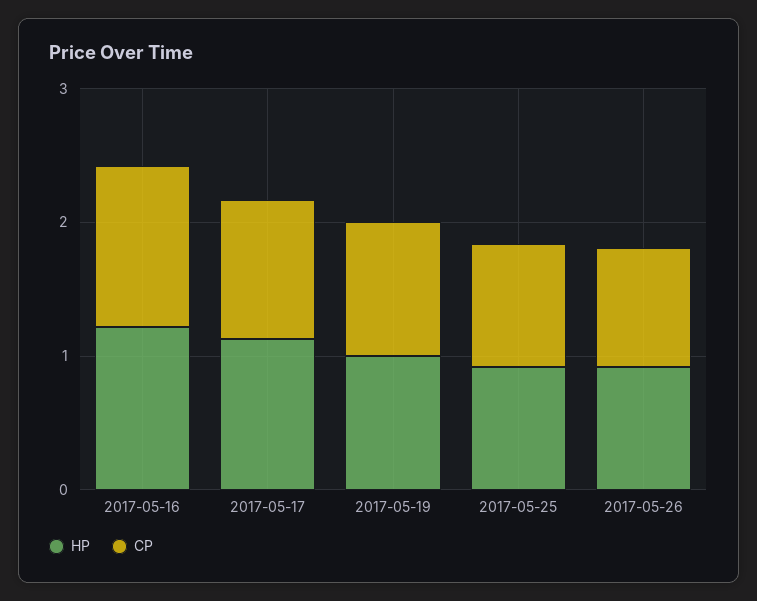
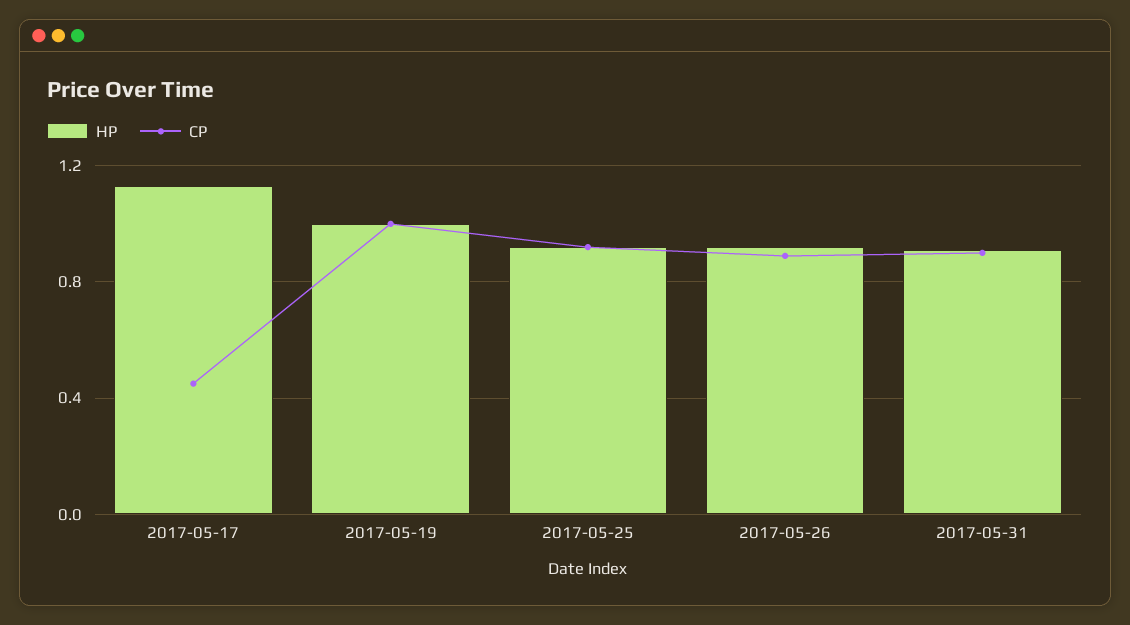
HP, 2017-05-16: 1.2 -> none
CP, 2017-05-16: 1.2 -> none
CP, 2017-05-17: 1 -> 0.45
HP, 2017-05-31: none -> 0.9
CP, 2017-05-31: none -> 0.9

